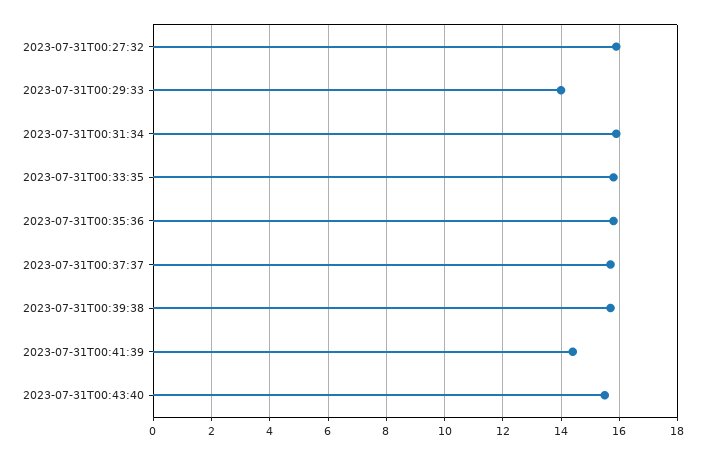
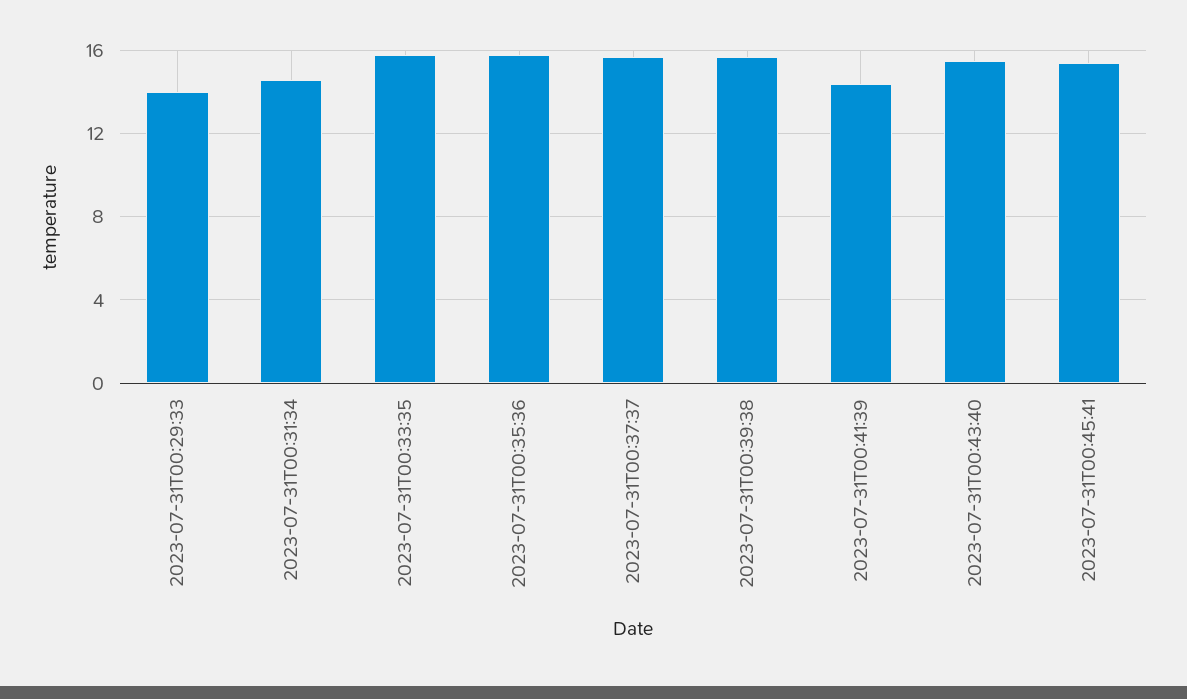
2023-07-31T00:27:32: 16 -> none
2023-07-31T00:31:34: 16 -> 14.5
2023-07-31T00:45:41: none -> 15.5

